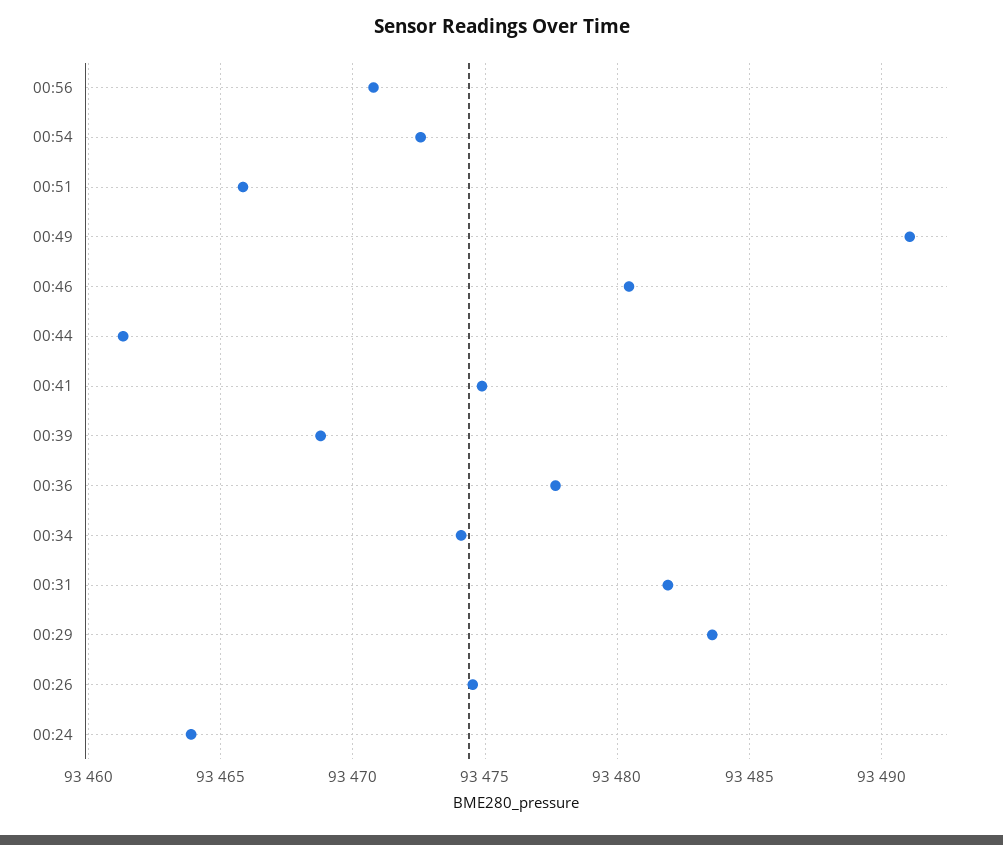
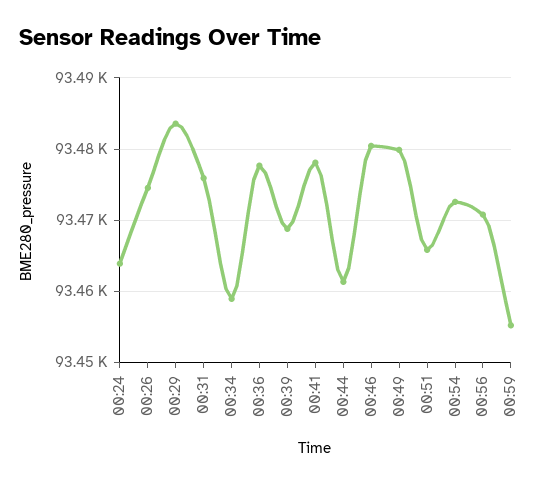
00:49: 93491 -> 93480
00:41: 93475 -> 93478
00:34: 93474 -> 93459
00:31: 93482 -> 93476
00:59: none -> 93455

